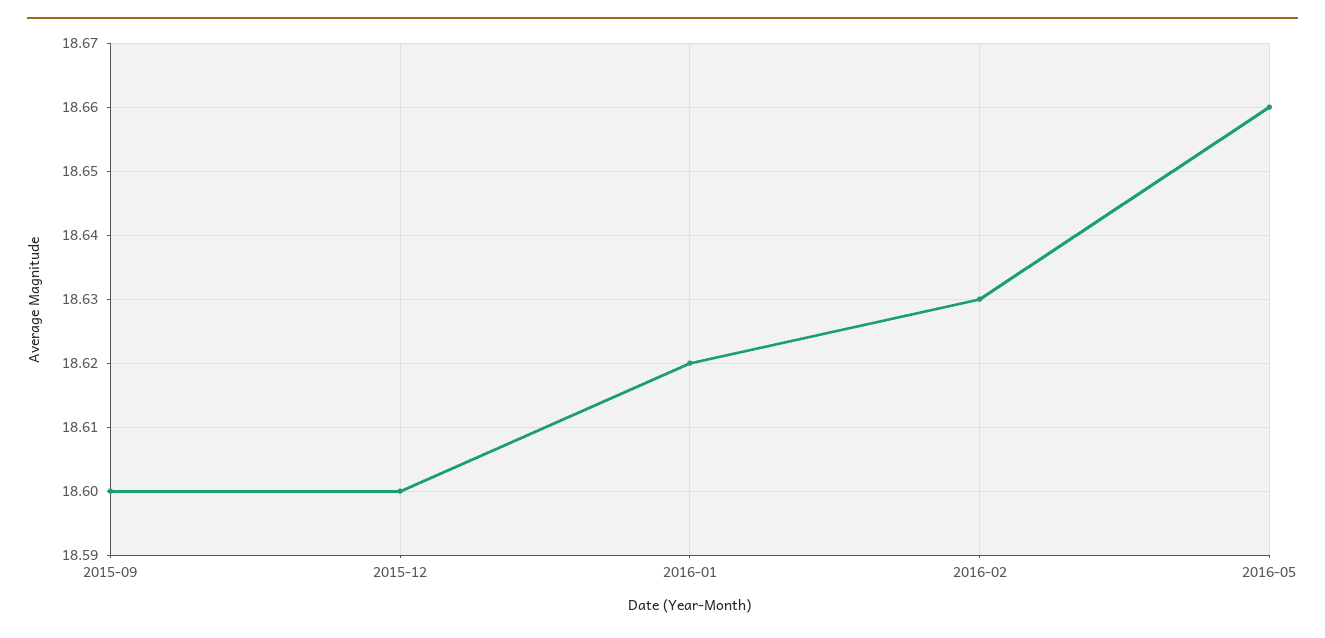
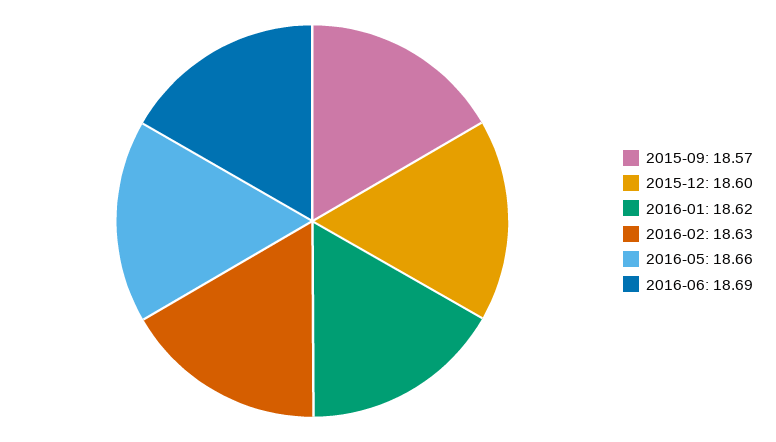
2015-09: 18.6 -> 18.57
2016-06: none -> 18.69

